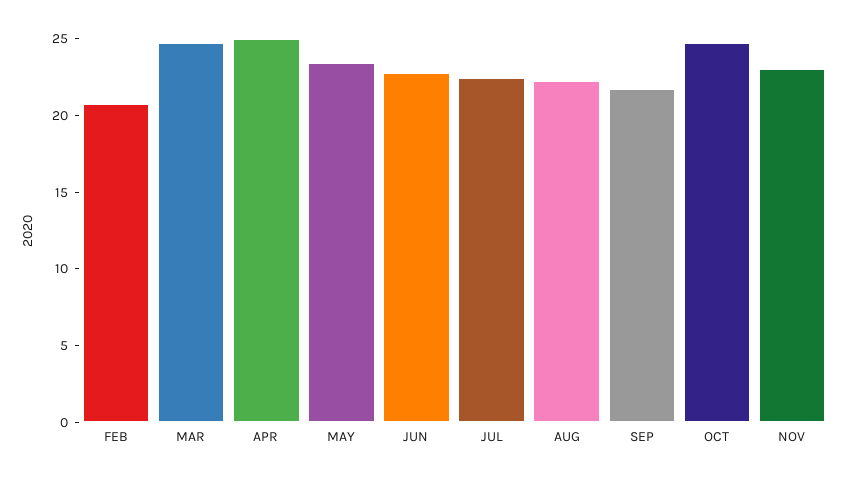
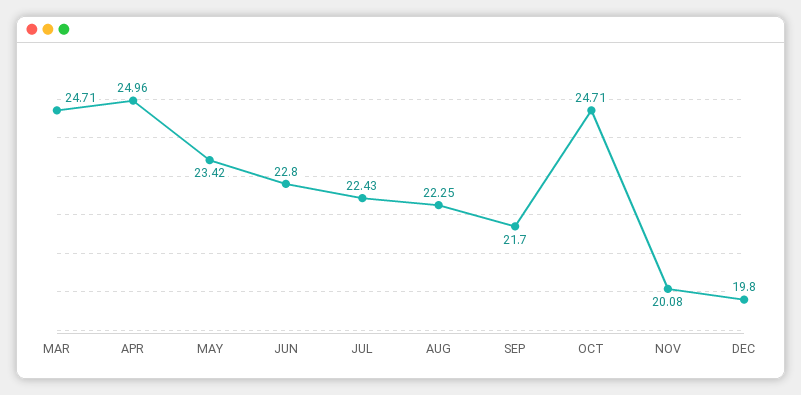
FEB: 21 -> none
NOV: 23 -> 20.08
DEC: none -> 19.8

